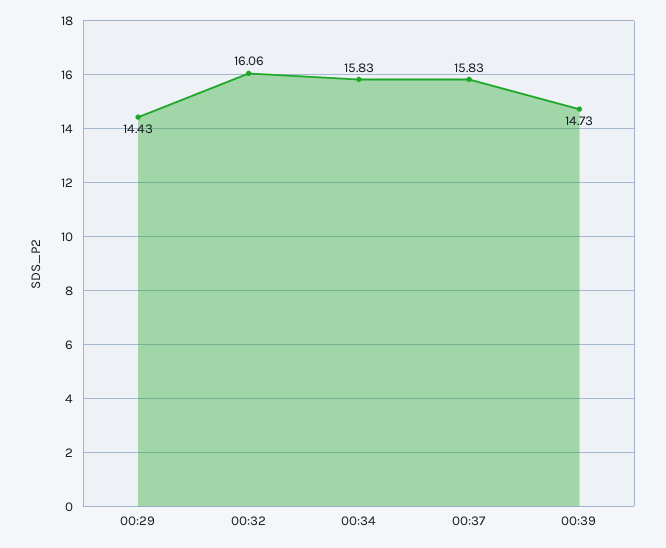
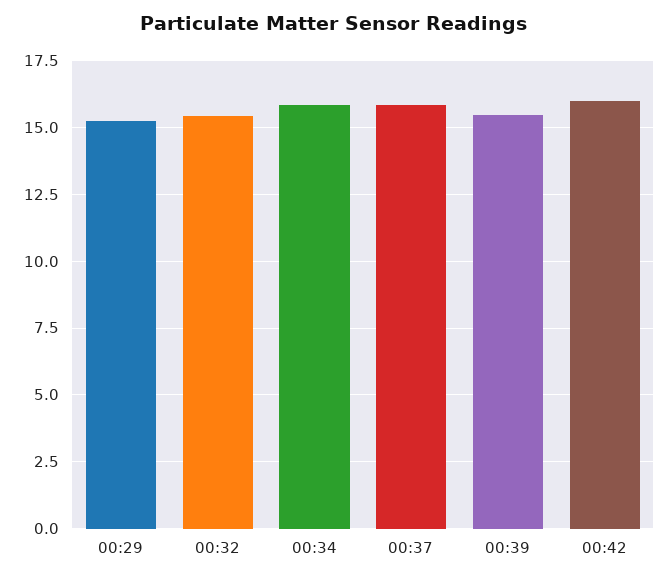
00:29: 14.43 -> 15.25
00:32: 16.06 -> 15.5
00:39: 14.73 -> 15.5
00:42: none -> 16

